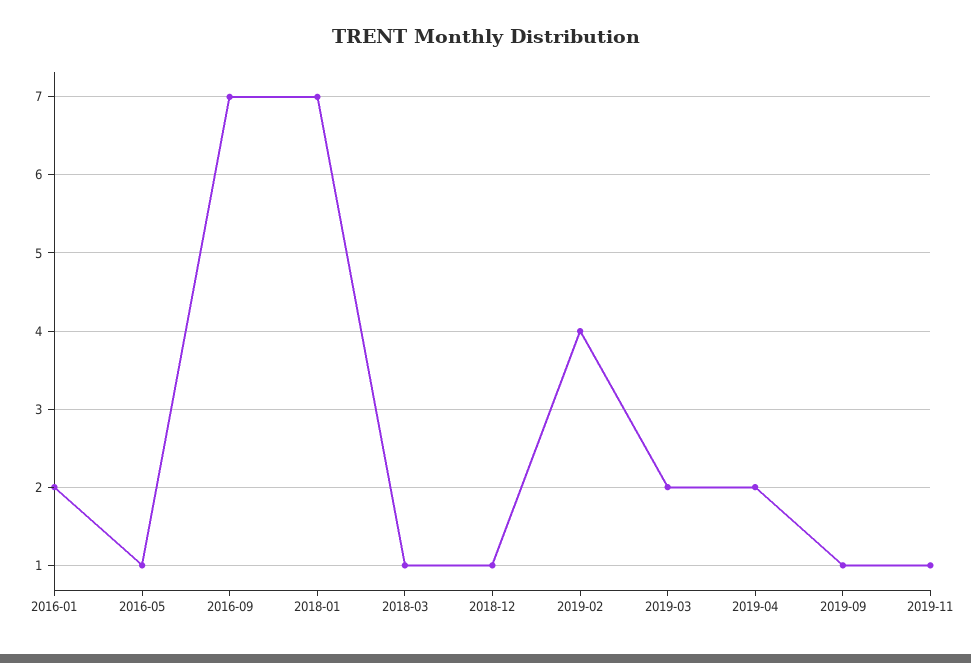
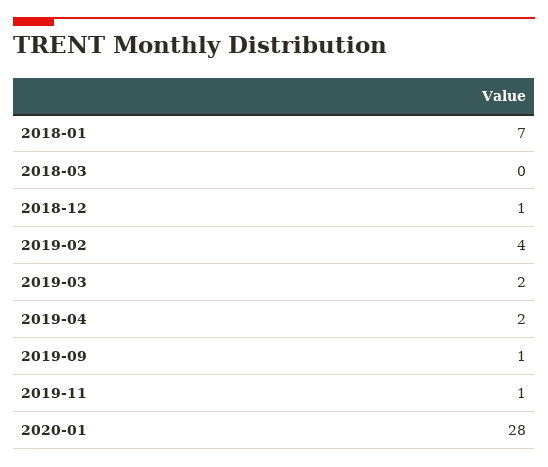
2016-01: 2 -> none
2016-05: 1 -> none
2016-09: 7 -> none
2018-03: 1 -> 0
2020-01: none -> 28

